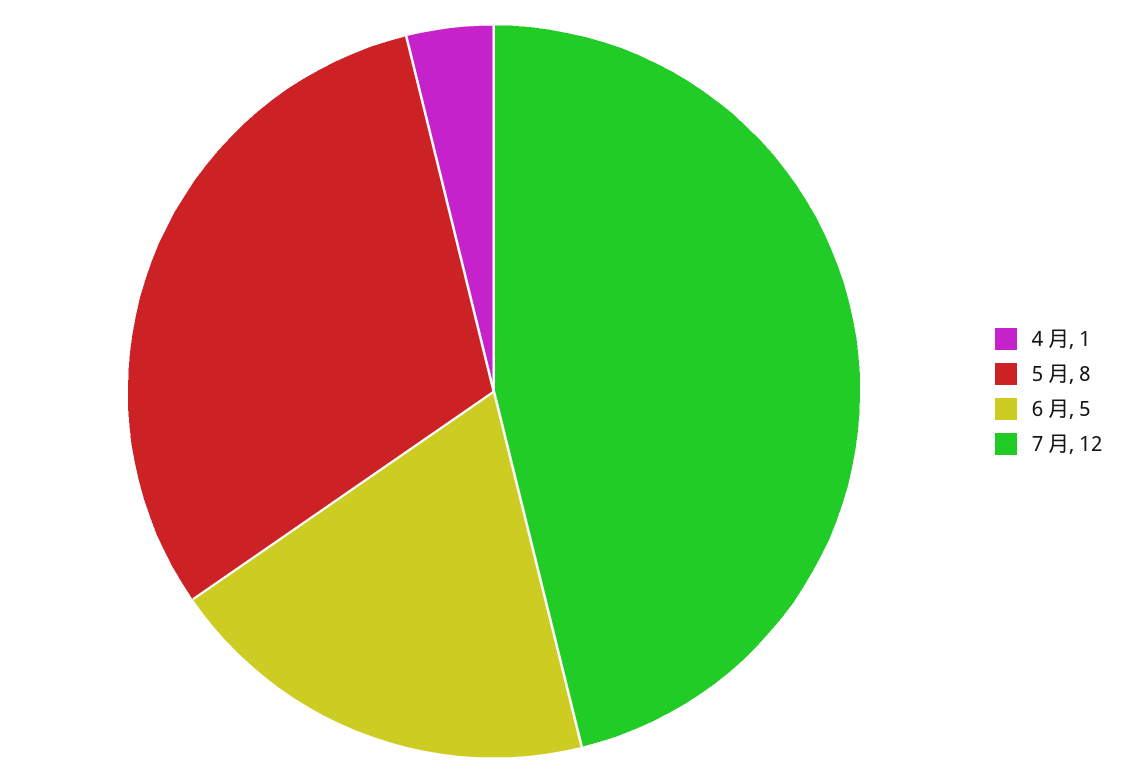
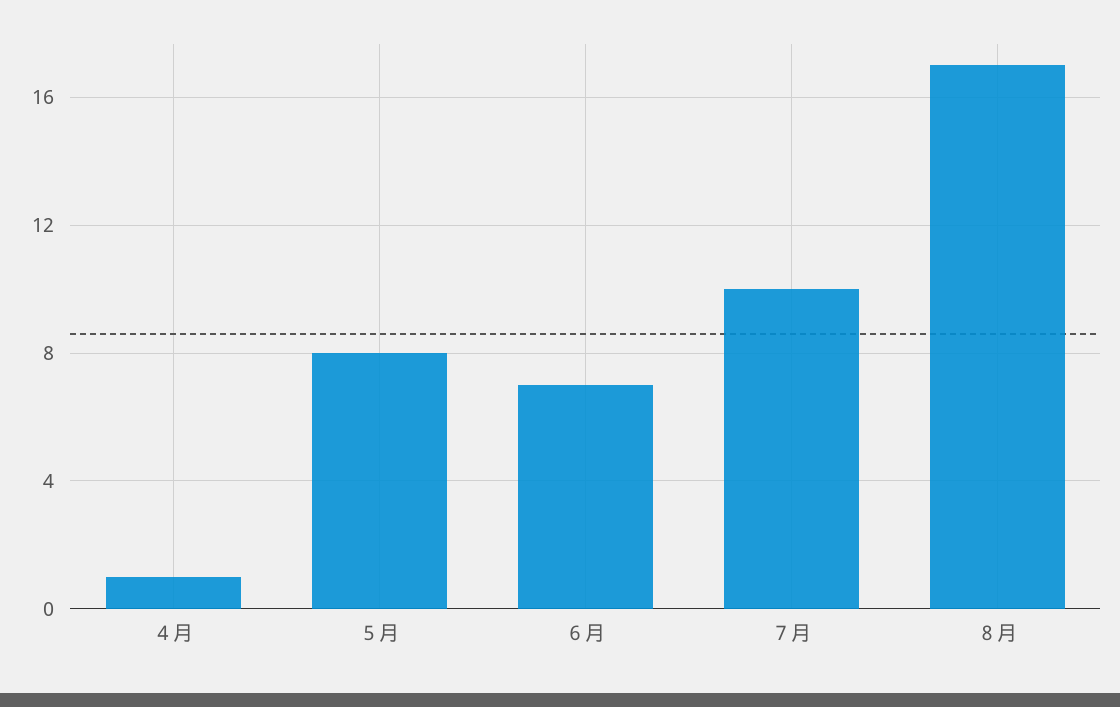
６月: 5 -> 7
７月: 12 -> 10
８月: none -> 17

